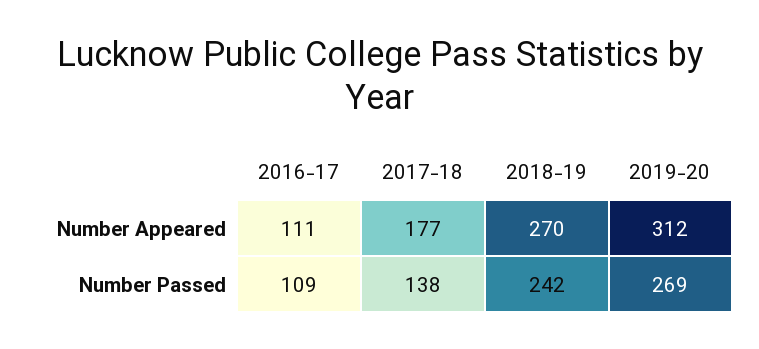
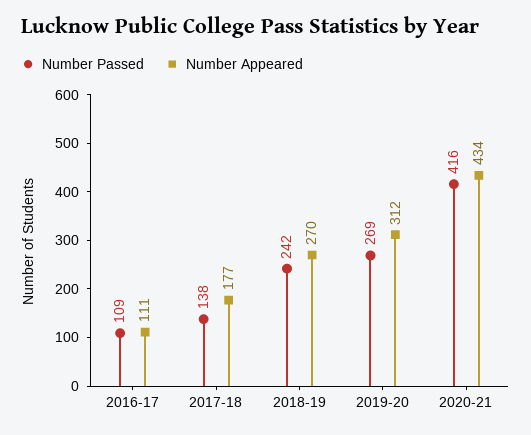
Number Passed, 2020-21: none -> 416
Number Appeared, 2020-21: none -> 434

